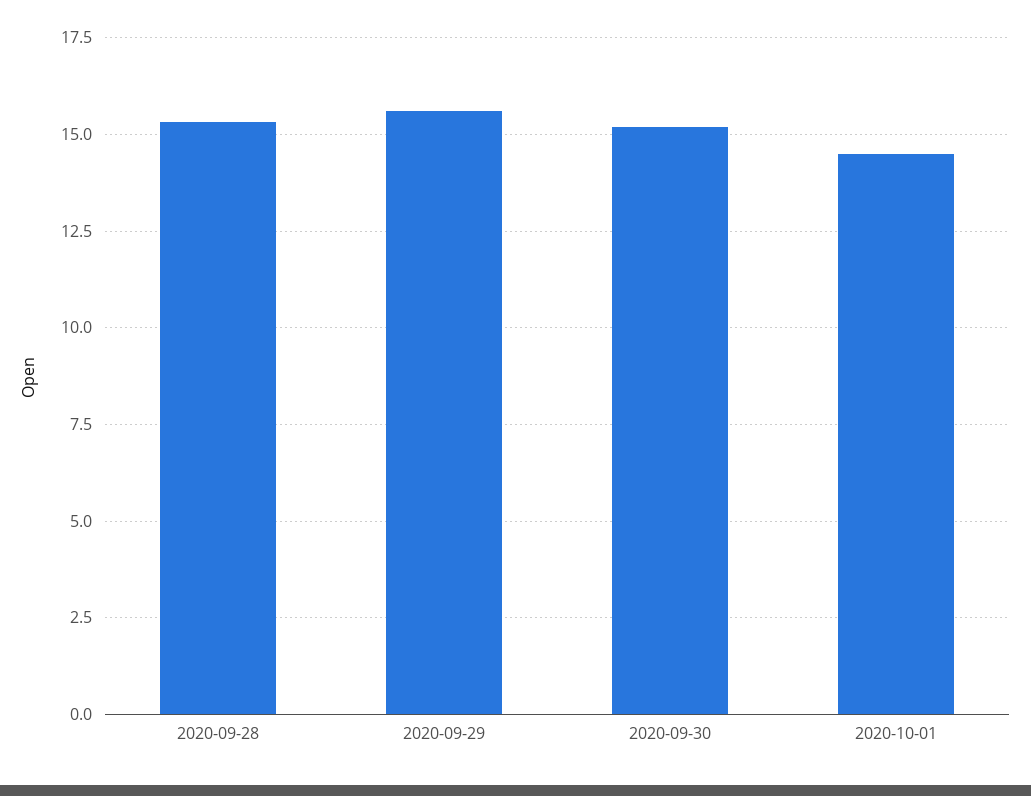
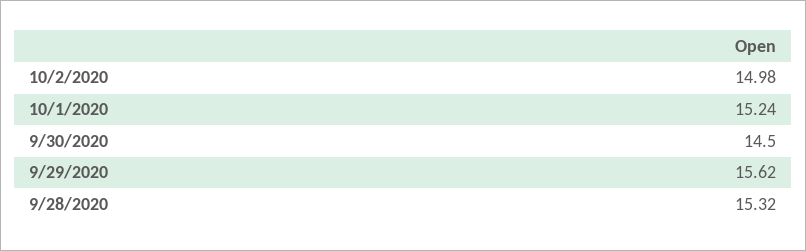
2020-09-30: 15.25 -> 14.5
2020-10-01: 14.5 -> 15.24
10/2/2020: none -> 14.98

